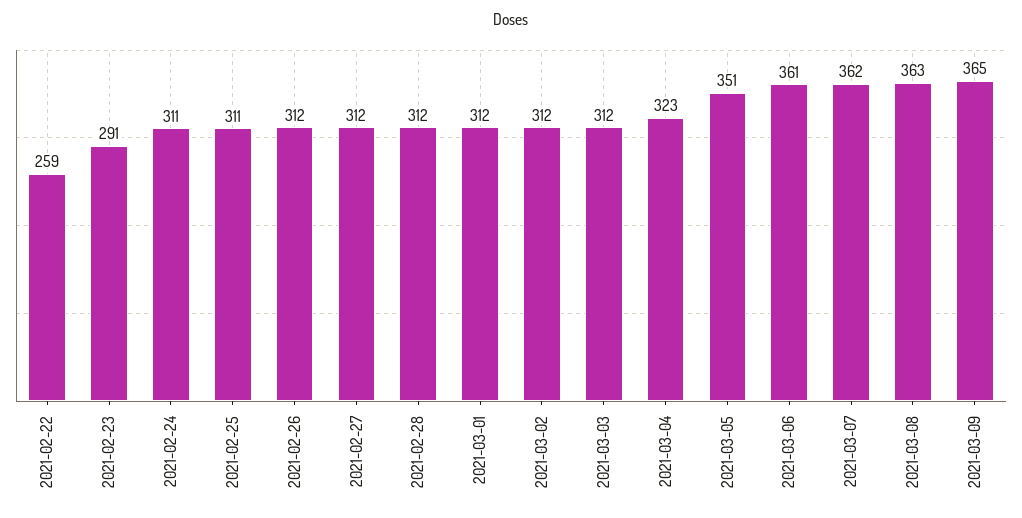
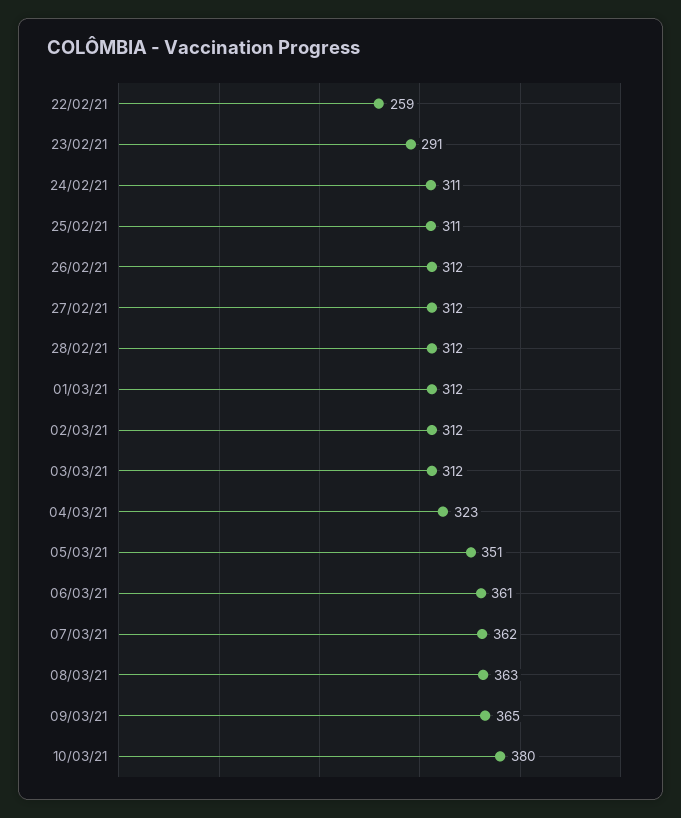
10/03/21: none -> 380

